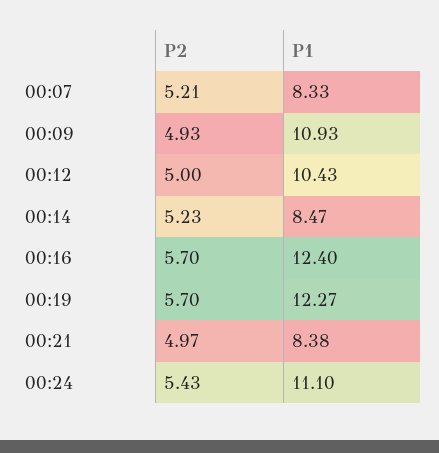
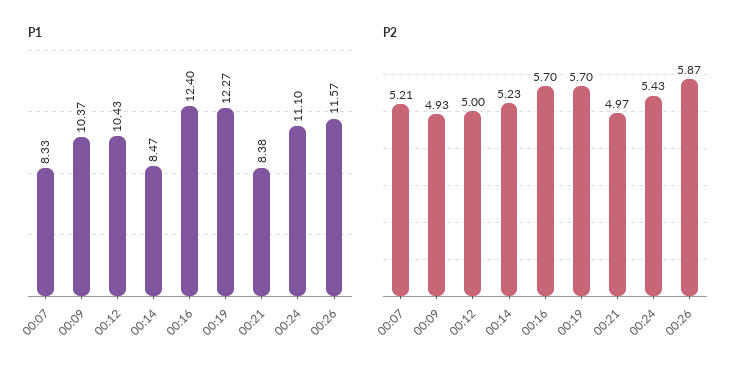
P1, 00:09: 10.93 -> 10.37
P1, 00:26: none -> 11.57
P2, 00:26: none -> 5.87

